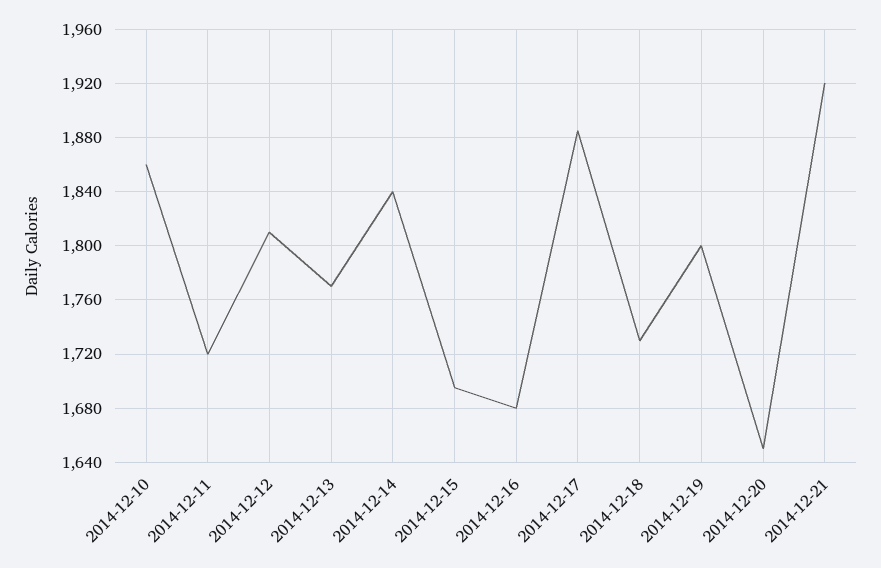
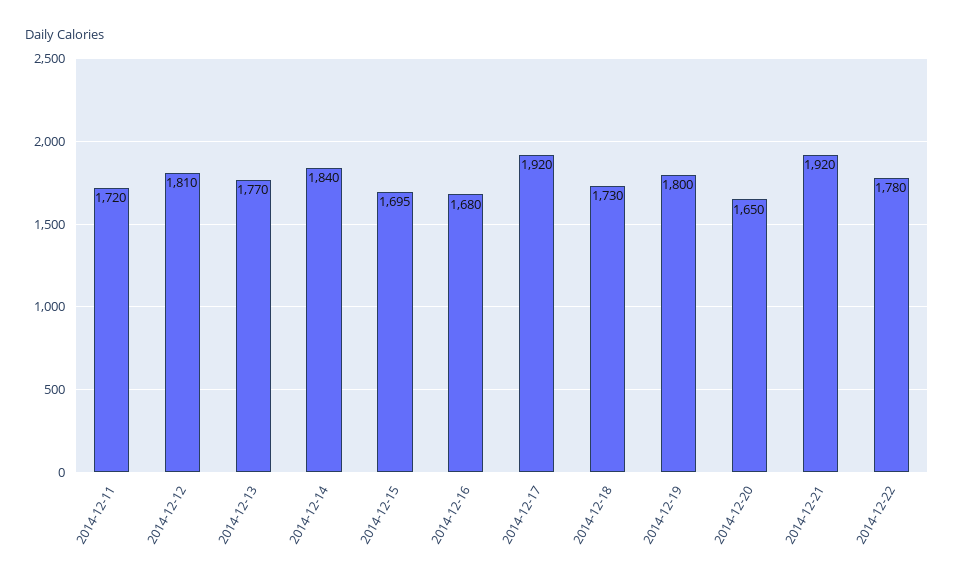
2014-12-10: 1860 -> none
2014-12-17: 1885 -> 1920
2014-12-22: none -> 1780

